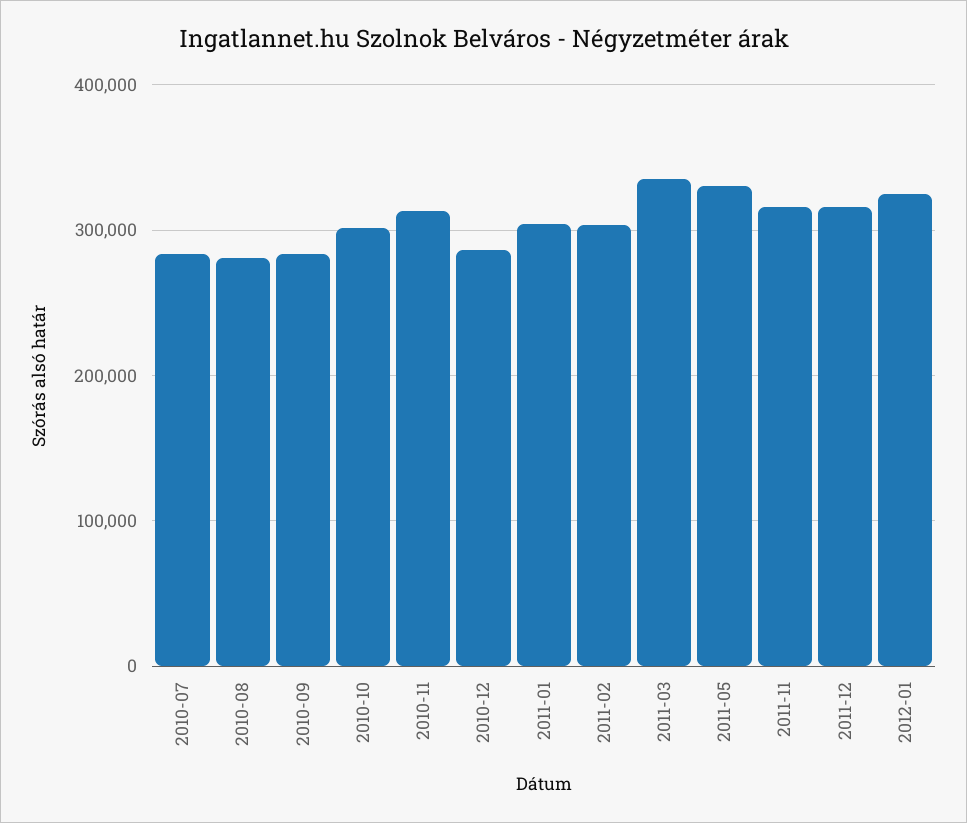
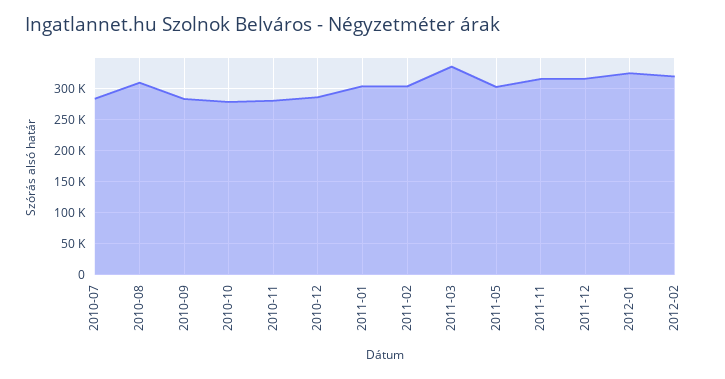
2010-08: 280000 -> 310000
2010-10: 300000 -> 280000
2010-11: 310000 -> 280000
2011-05: 330000 -> 300000
2012-02: none -> 320000

